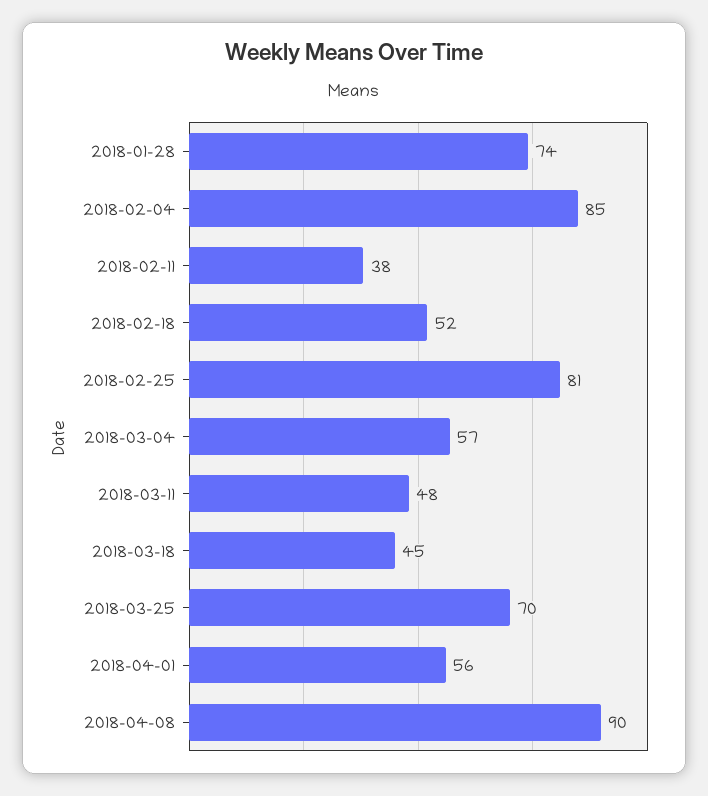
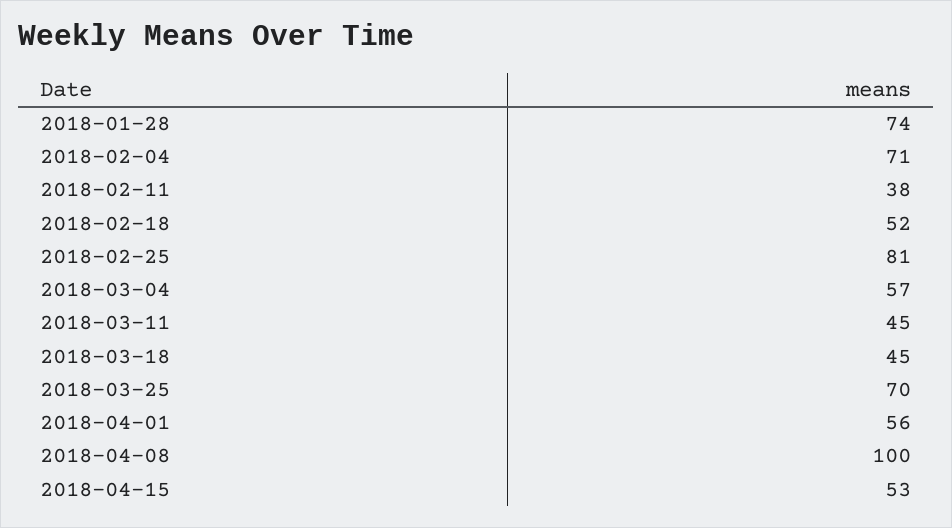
2018-02-04: 85 -> 71
2018-03-11: 48 -> 45
2018-04-08: 90 -> 100
2018-04-15: none -> 53

